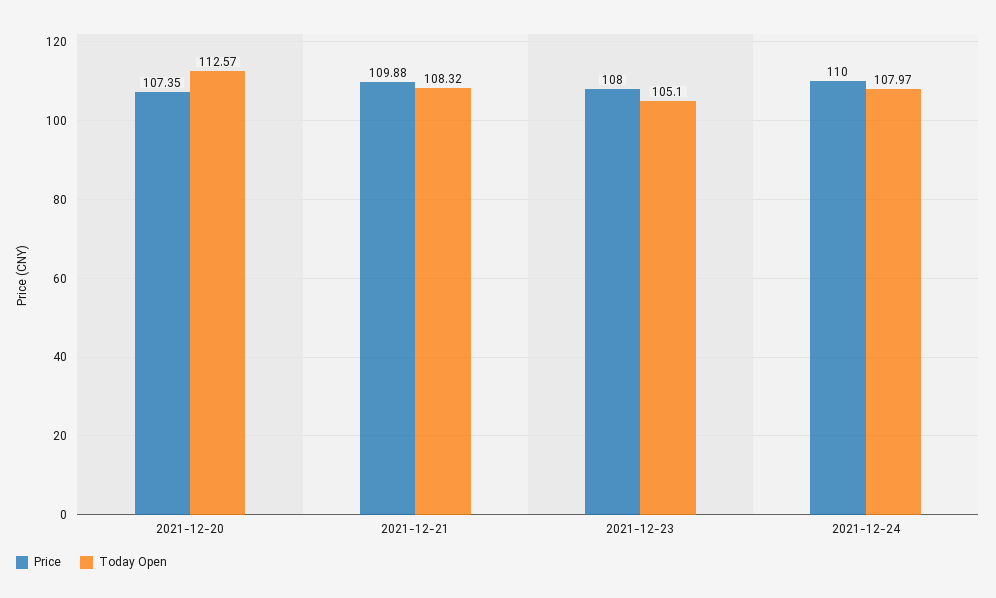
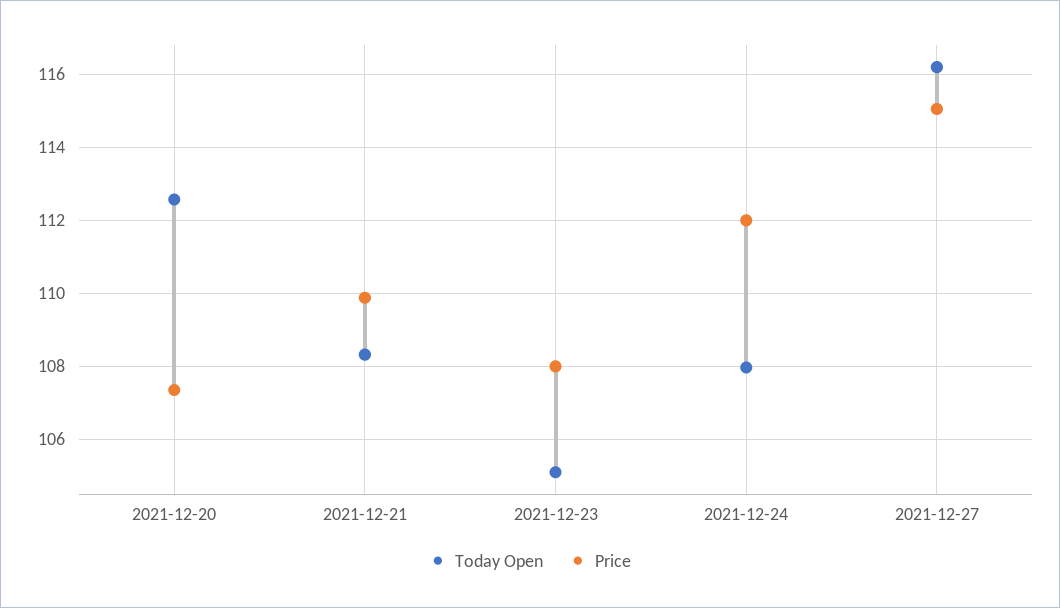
Price, 2021-12-24: 110 -> 112
Today Open, 2021-12-27: none -> 116.2
Price, 2021-12-27: none -> 115

